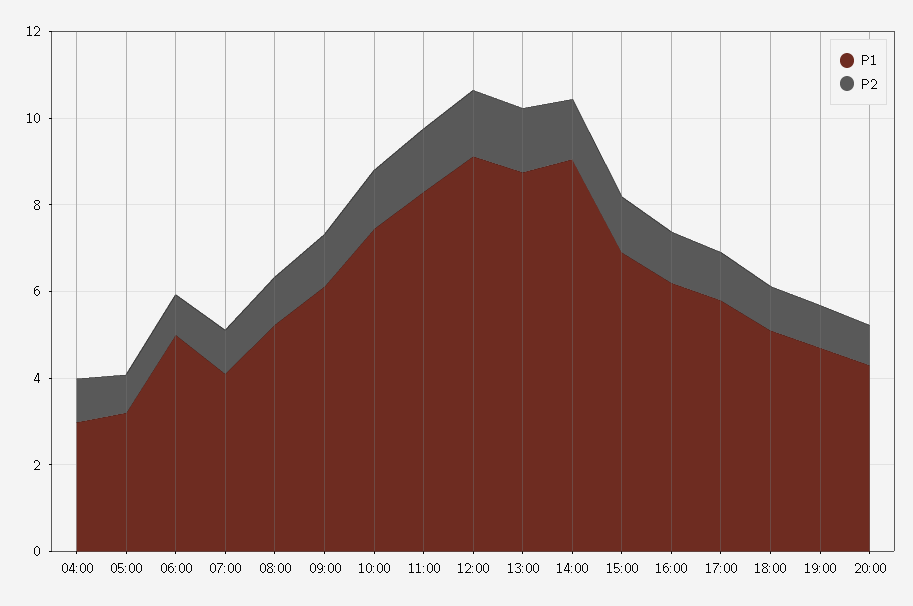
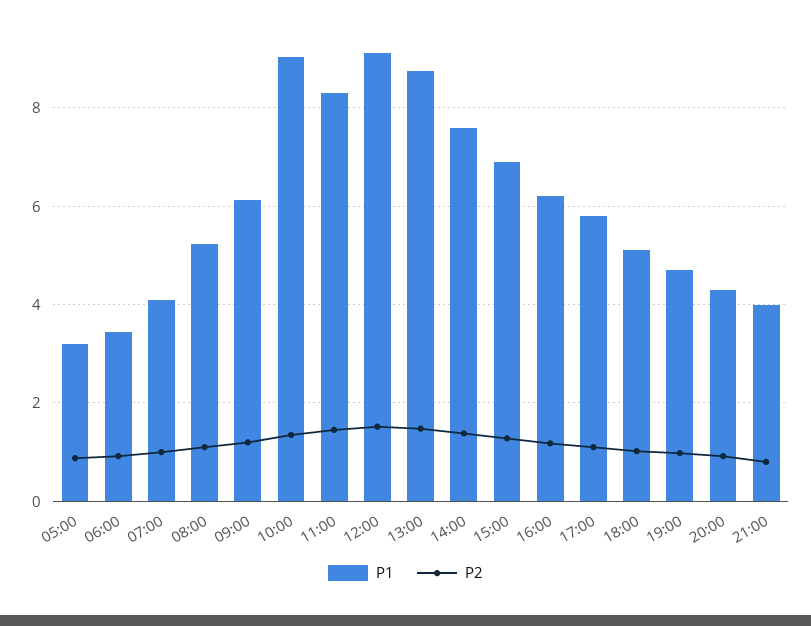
P1, 04:00: 3 -> none
P2, 04:00: 1 -> none
P1, 06:00: 5 -> 3.4
P1, 10:00: 7.5 -> 9
P1, 14:00: 9 -> 7.6
P1, 21:00: none -> 4
P2, 21:00: none -> 0.8

